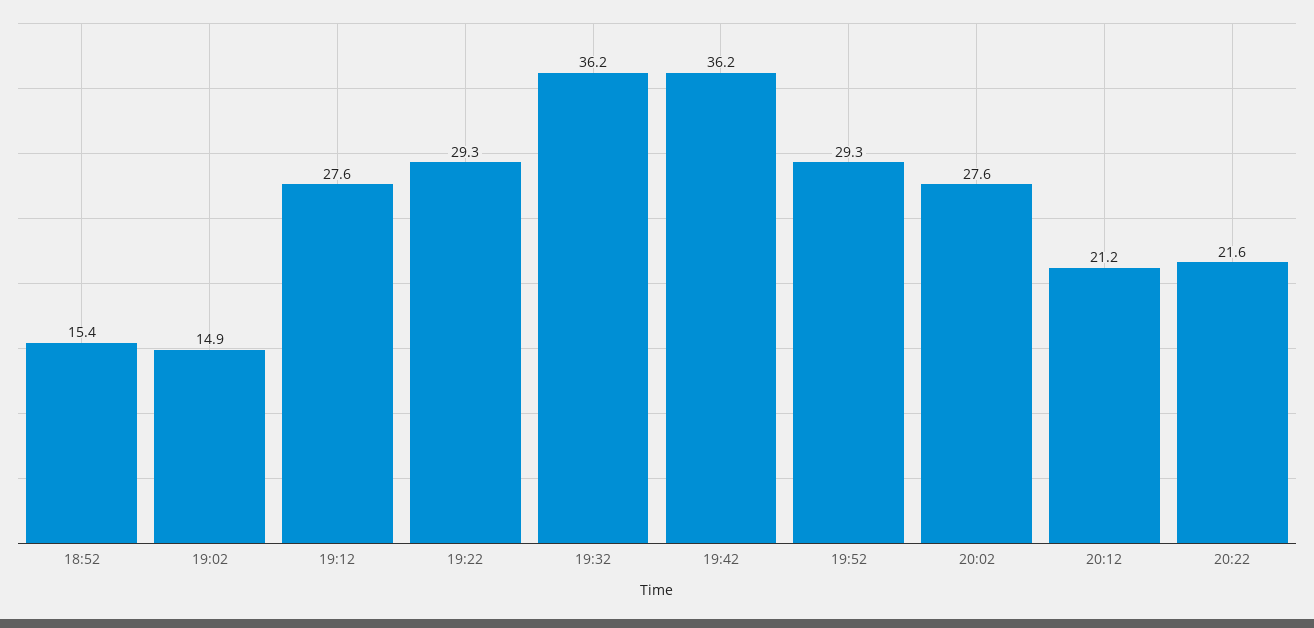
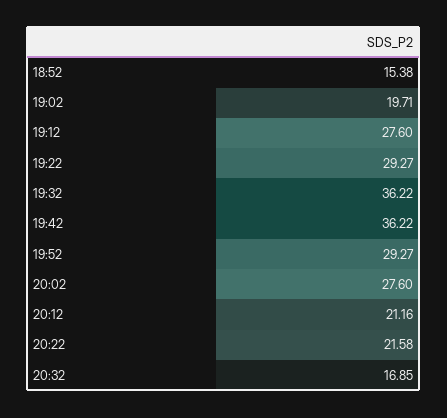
19:02: 14.9 -> 19.71
20:32: none -> 16.85

